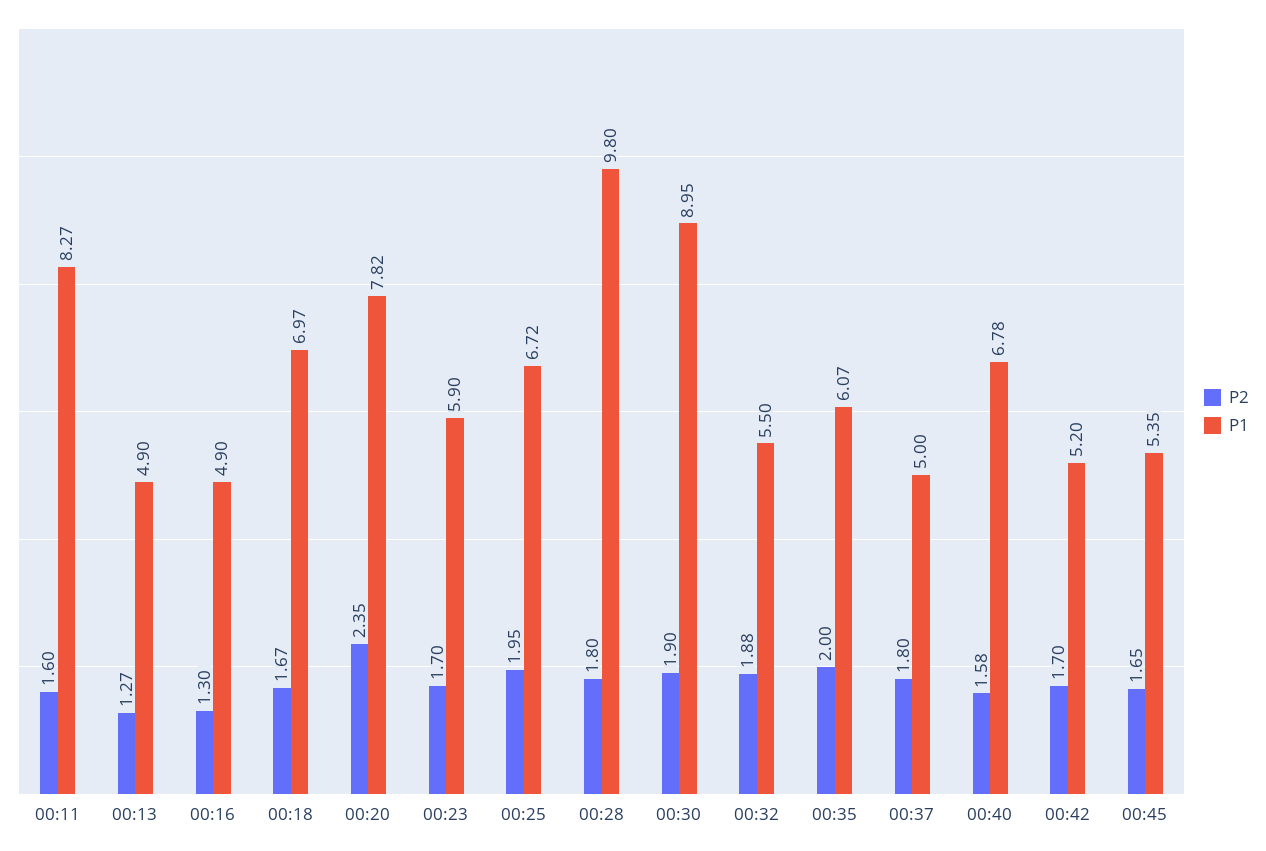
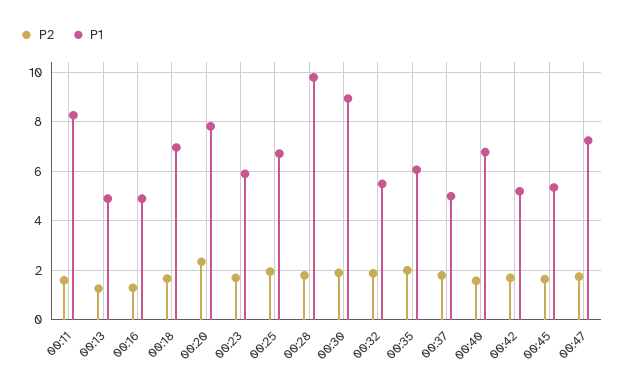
P2, 00:47: none -> 1.75
P1, 00:47: none -> 7.25

